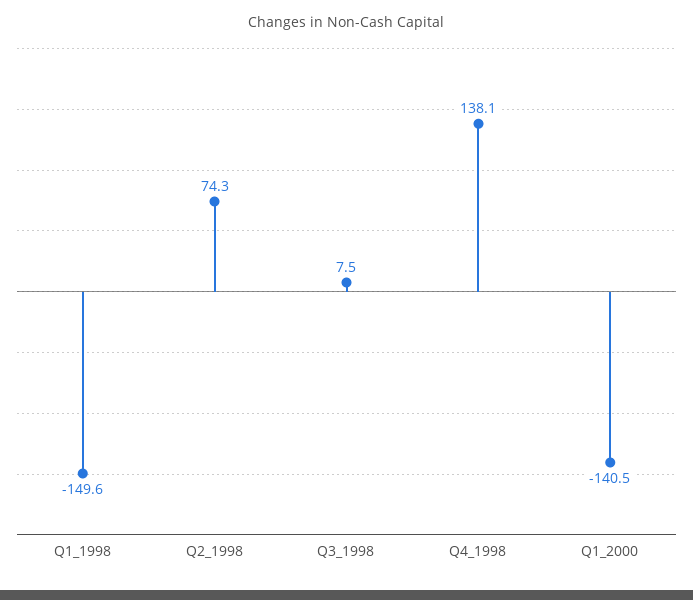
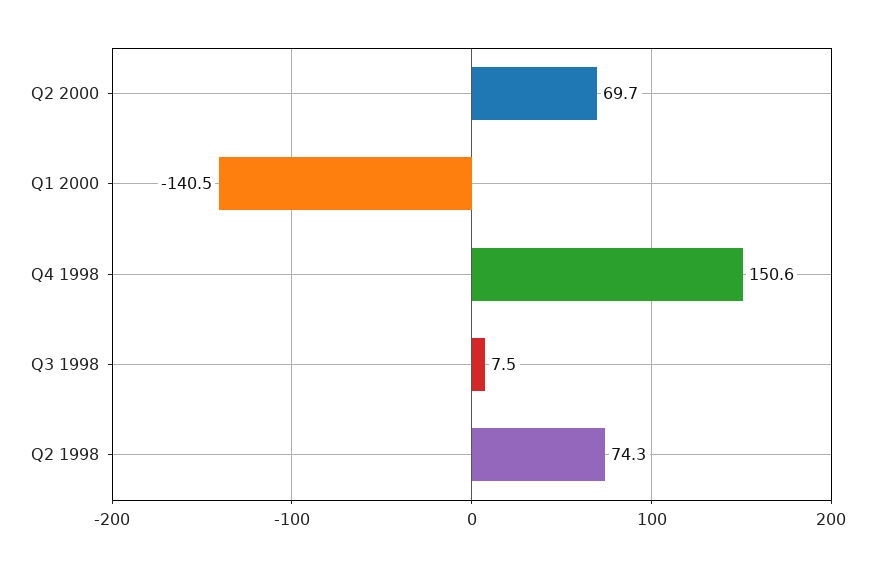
Q1_1998: -149.6 -> none
Q4_1998: 138.1 -> 150.6
Q2 2000: none -> 69.7

